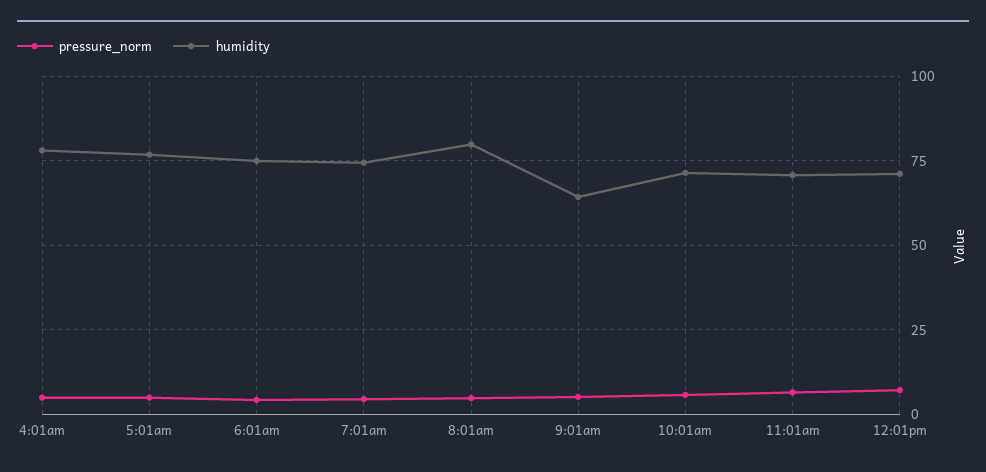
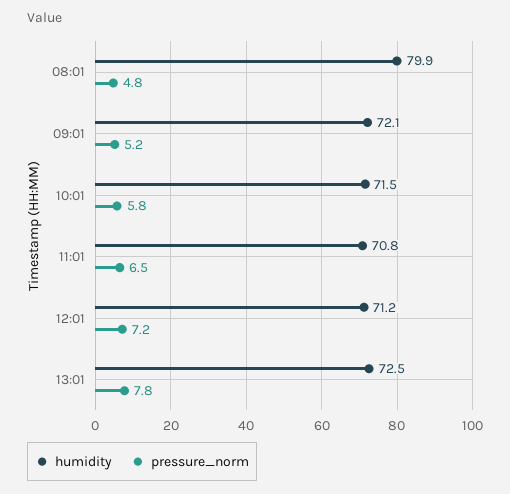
pressure_norm, 4:01am: 5 -> none
humidity, 4:01am: 77.5 -> none
pressure_norm, 5:01am: 5 -> none
humidity, 5:01am: 77.5 -> none
pressure_norm, 6:01am: 5 -> none
humidity, 6:01am: 75 -> none
pressure_norm, 7:01am: 5 -> none
humidity, 7:01am: 75 -> none
humidity, 9:01am: 65 -> 72.1
humidity, 13:01: none -> 72.5
pressure_norm, 13:01: none -> 7.8

